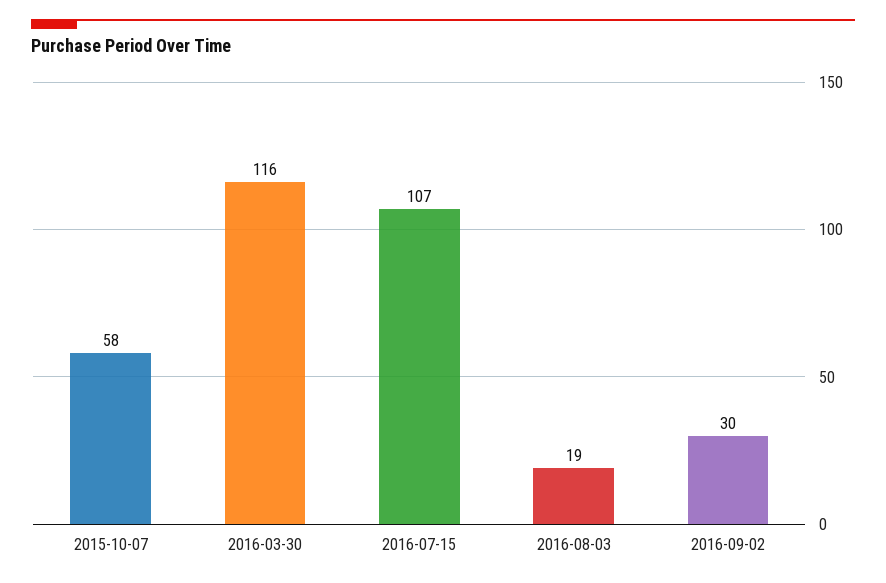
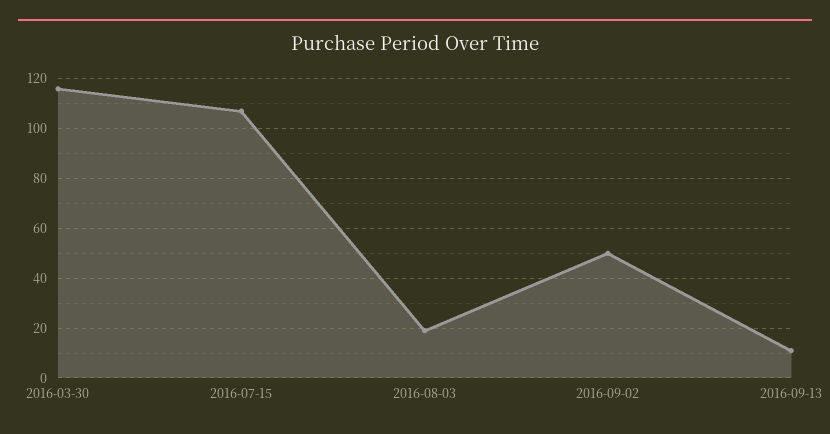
2015-10-07: 58 -> none
2016-09-02: 30 -> 50
2016-09-13: none -> 10

